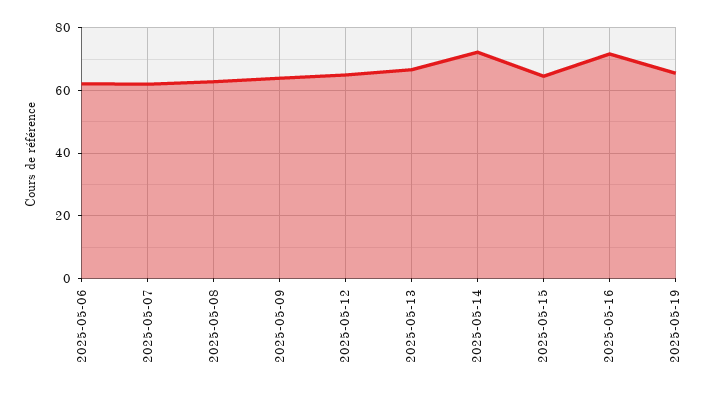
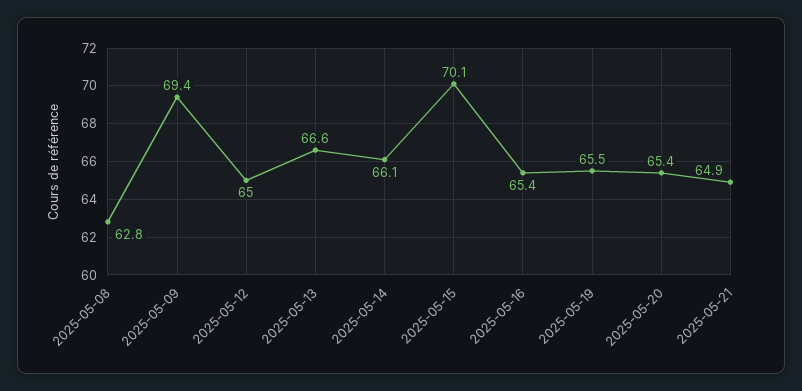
2025-05-06: 62 -> none
2025-05-07: 62 -> none
2025-05-09: 64 -> 69.4
2025-05-14: 72 -> 66.1
2025-05-15: 64 -> 70.1
2025-05-16: 72 -> 65.4
2025-05-20: none -> 65.4
2025-05-21: none -> 64.9

